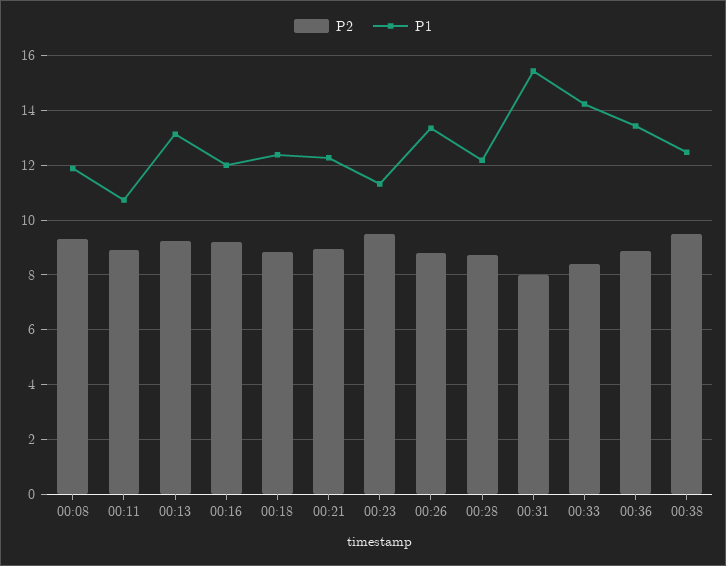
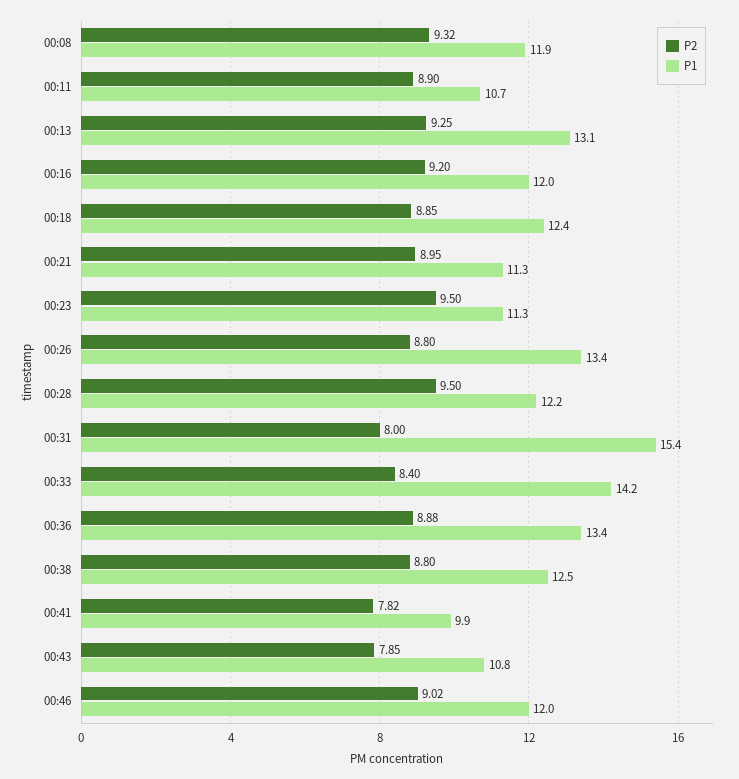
P1, 00:21: 12.25 -> 11.3
P2, 00:28: 8.75 -> 9.5
P2, 00:38: 9.5 -> 8.8
P2, 00:41: none -> 7.82
P1, 00:41: none -> 9.9
P2, 00:43: none -> 7.85
P1, 00:43: none -> 10.8
P2, 00:46: none -> 9.02
P1, 00:46: none -> 12

